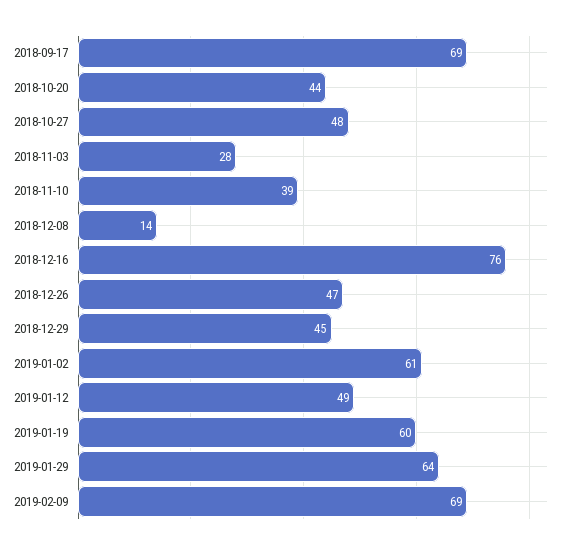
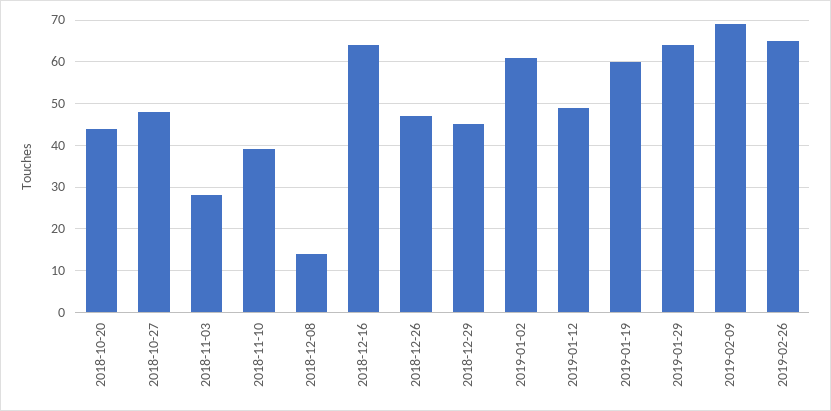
2018-09-17: 69 -> none
2018-12-16: 76 -> 65
2019-02-26: none -> 65

